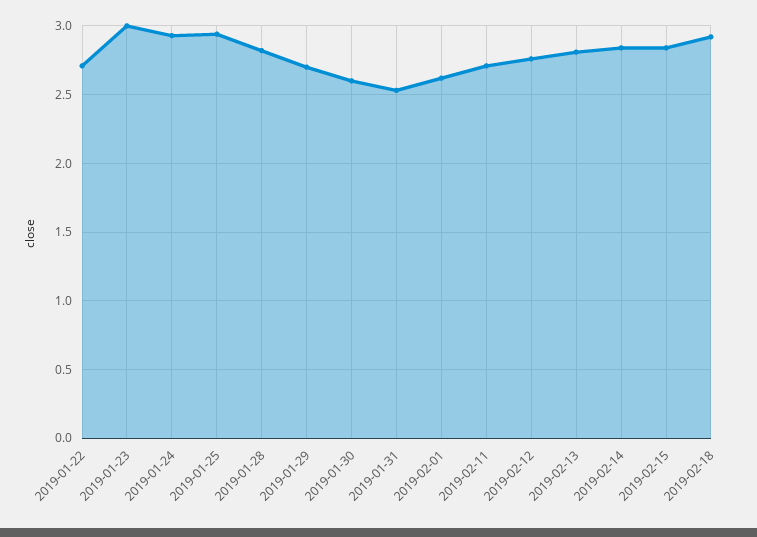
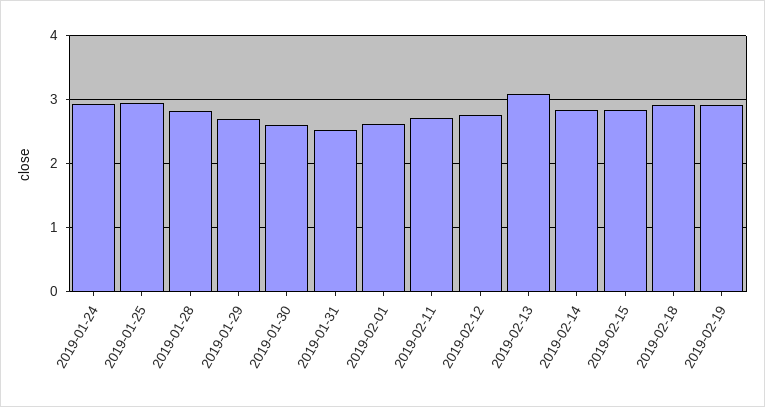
2019-01-22: 2.7 -> none
2019-01-23: 3 -> none
2019-02-13: 2.8 -> 3.1
2019-02-19: none -> 2.9

